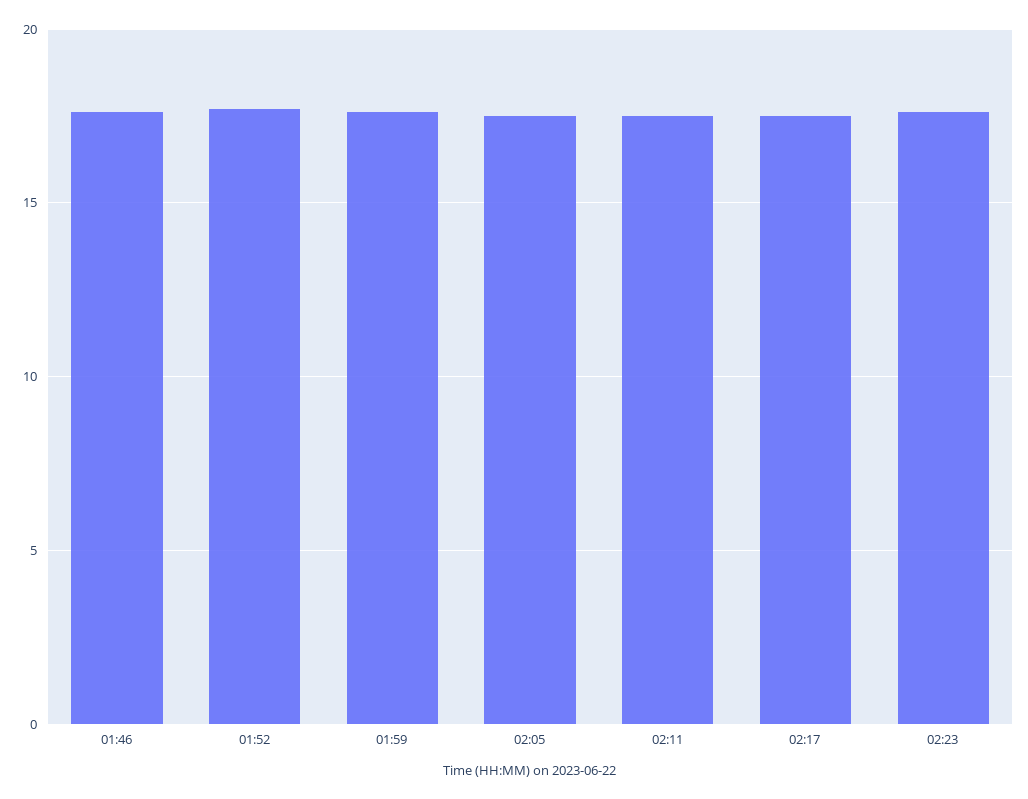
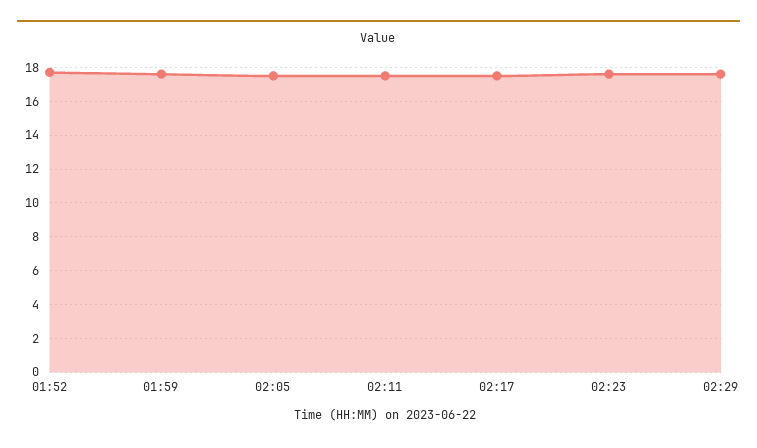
01:46: 17.5 -> none
02:29: none -> 17.5

